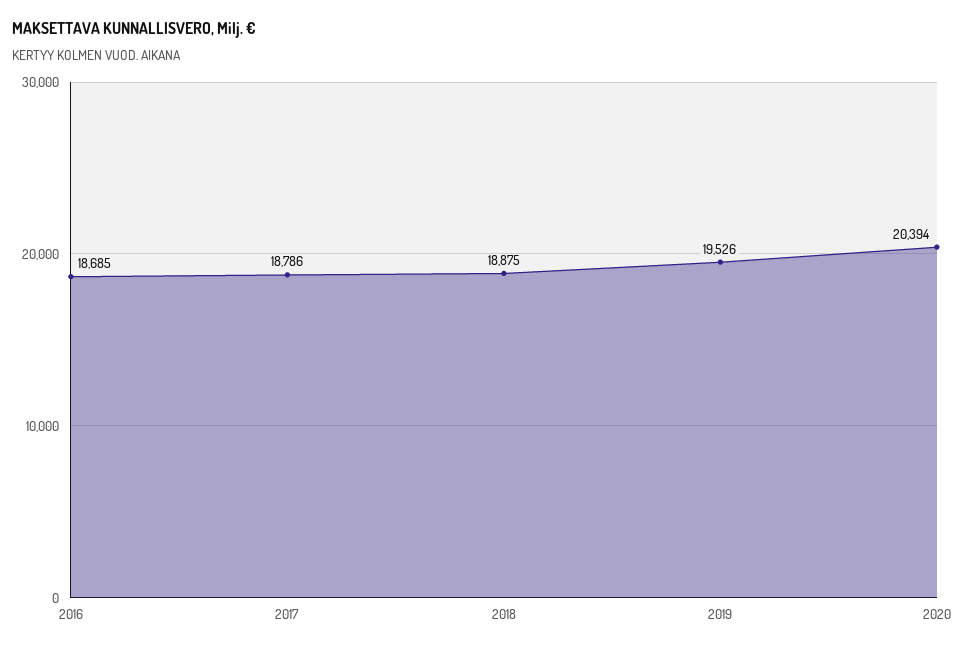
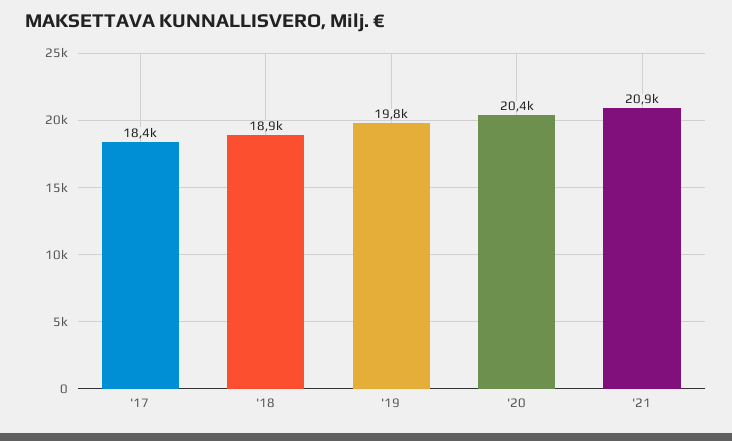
2016: 18685 -> none
2017: 18786 -> 18400
2019: 19526 -> 19800
'21: none -> 20900

